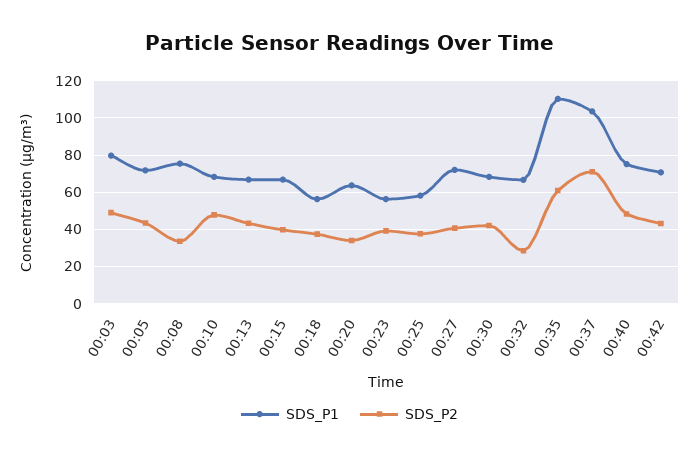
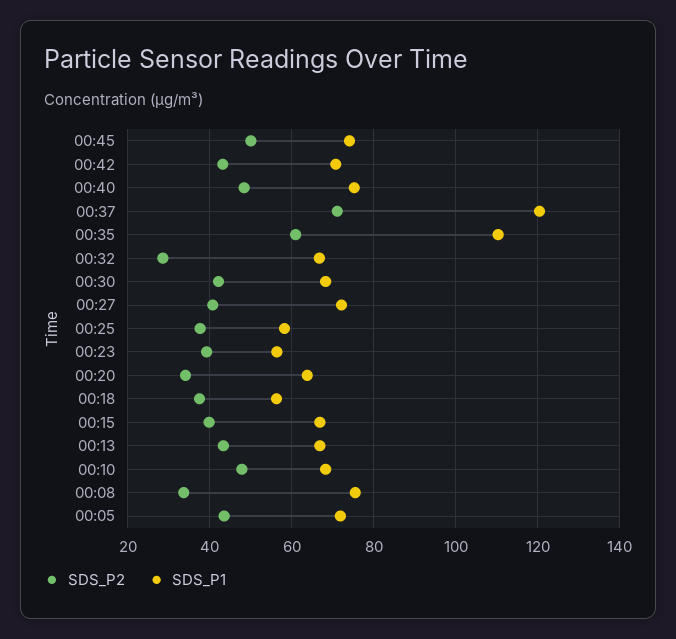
SDS_P1, 00:03: 80 -> none
SDS_P2, 00:03: 50 -> none
SDS_P1, 00:37: 105 -> 120
SDS_P2, 00:45: none -> 50
SDS_P1, 00:45: none -> 74

